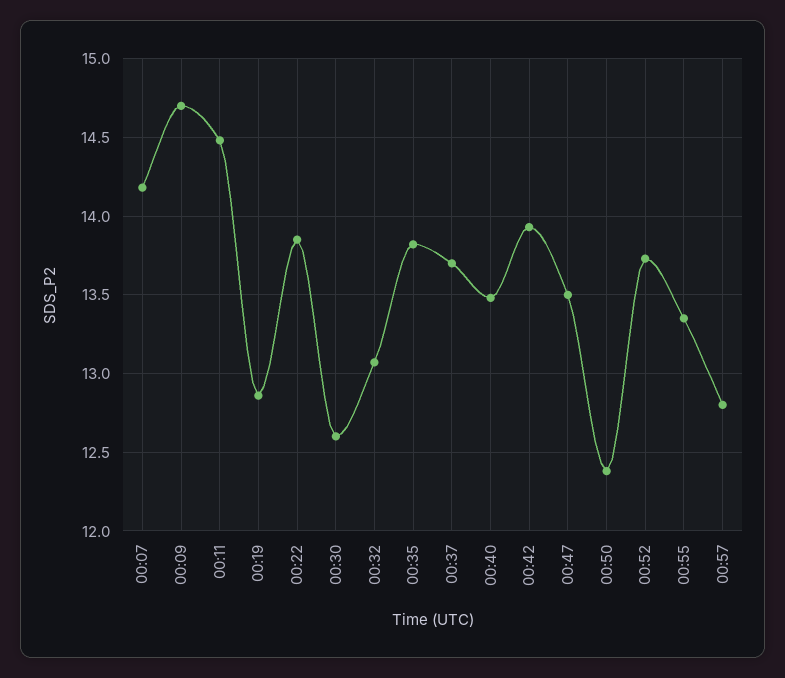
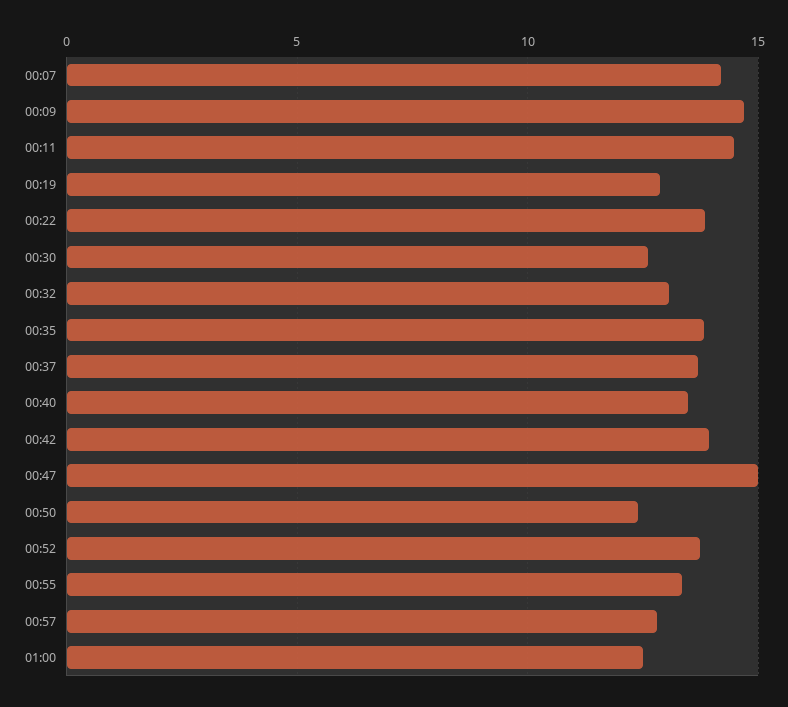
00:47: 13.5 -> 15
01:00: none -> 12.5

